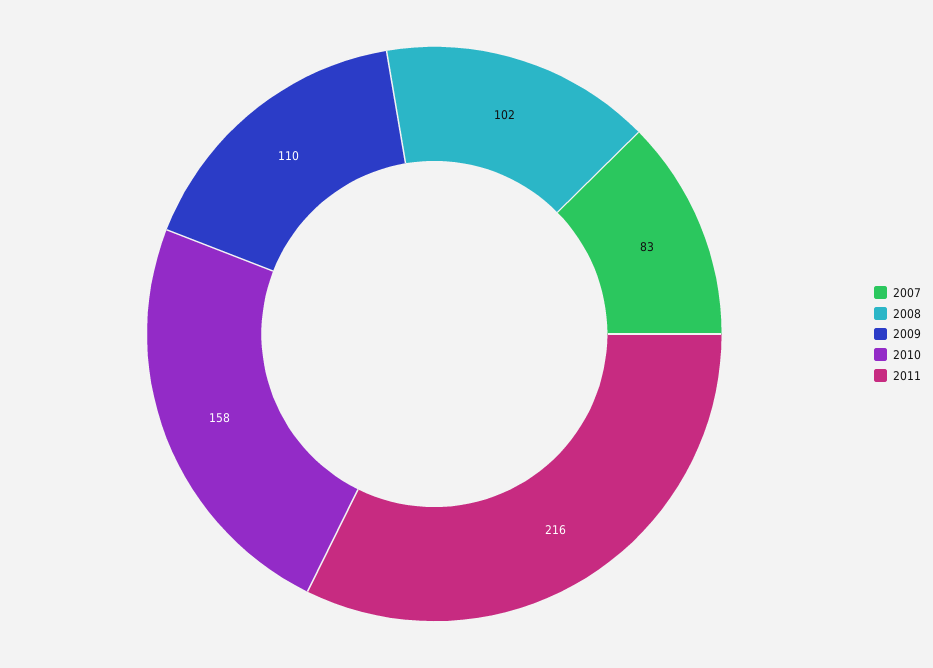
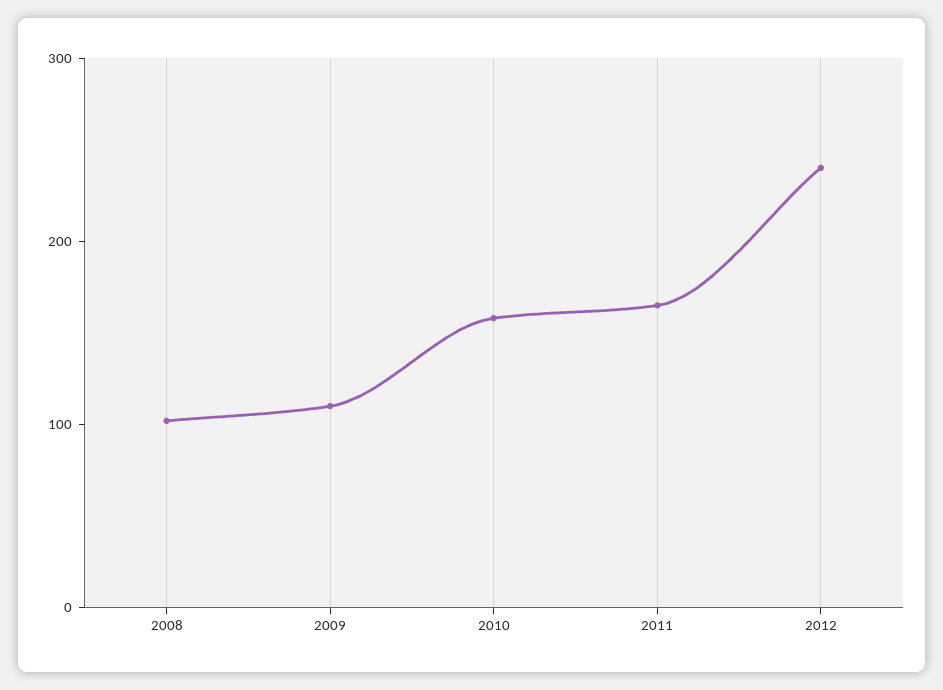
2007: 83 -> none
2011: 216 -> 160
2012: none -> 240

